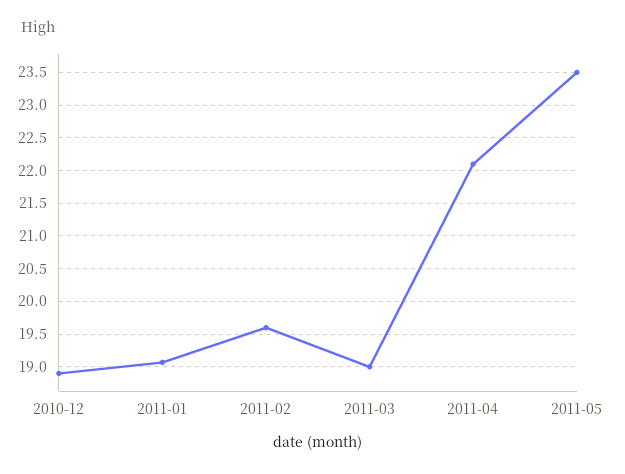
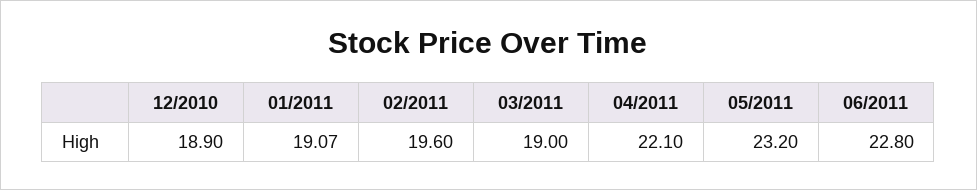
2011-05: 23.5 -> 23.2
06/2011: none -> 22.8

